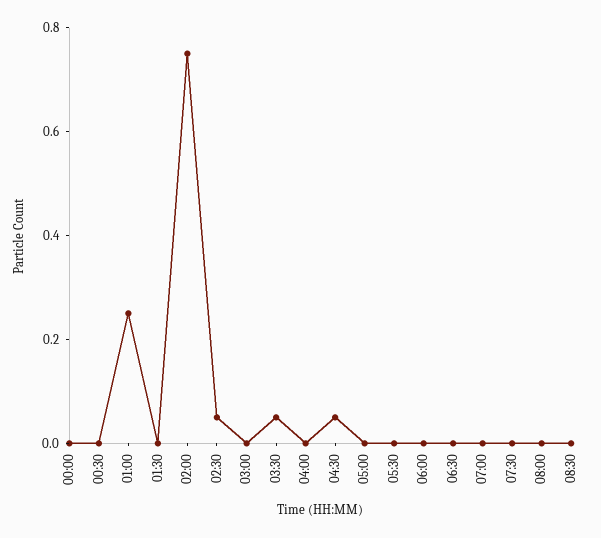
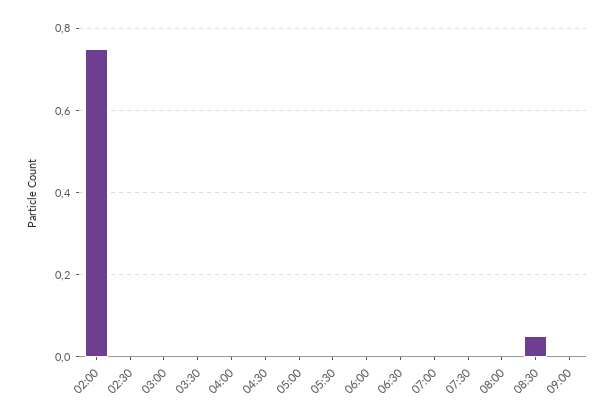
00:00: 0 -> none
00:30: 0 -> none
01:00: 0.25 -> none
01:30: 0 -> none
02:30: 0.05 -> 0
03:30: 0.05 -> 0
04:30: 0.05 -> 0
08:30: 0 -> 0.05
09:00: none -> 0

